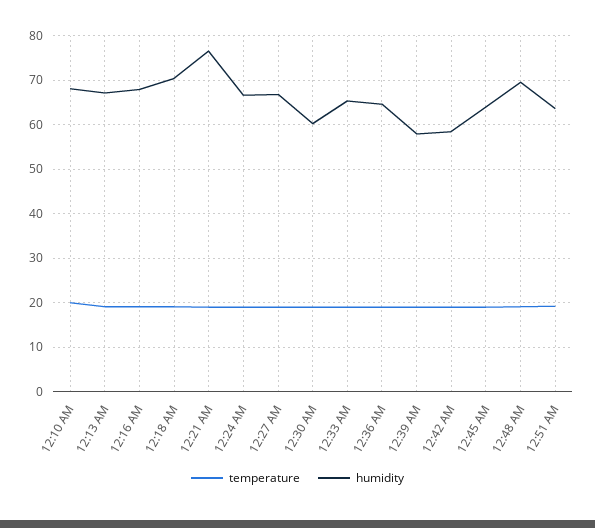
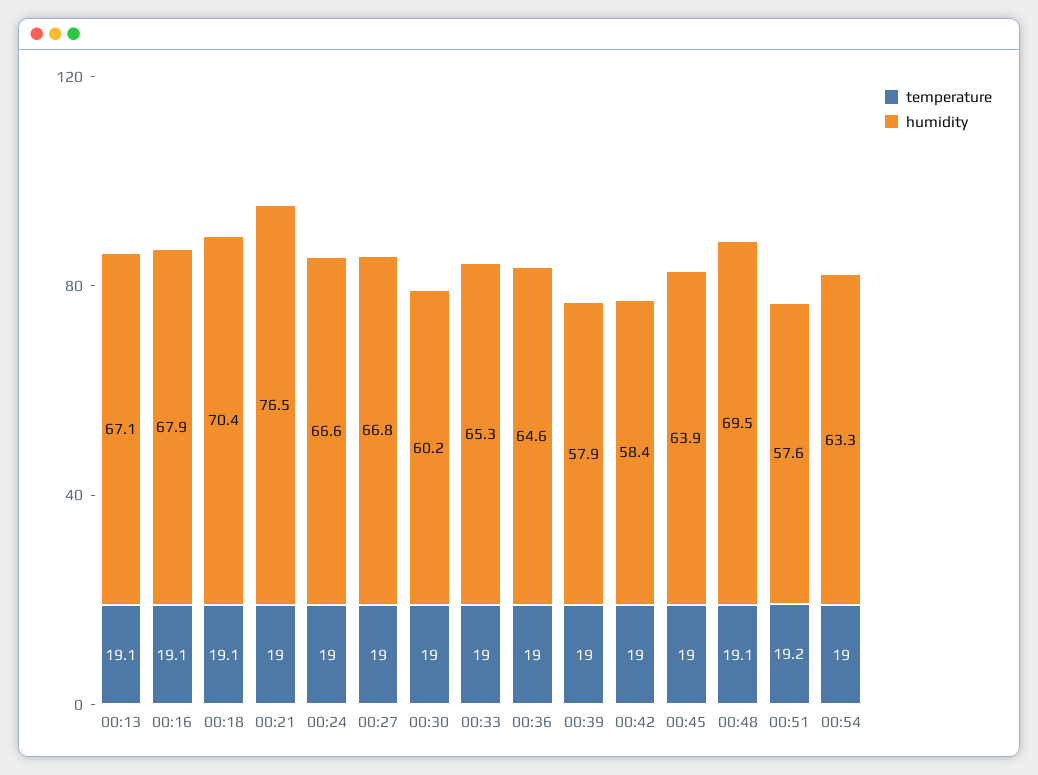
temperature, 12:10 AM: 20 -> none
humidity, 12:10 AM: 68 -> none
humidity, 12:51 AM: 64 -> 57.6
temperature, 00:54: none -> 19
humidity, 00:54: none -> 63.3

